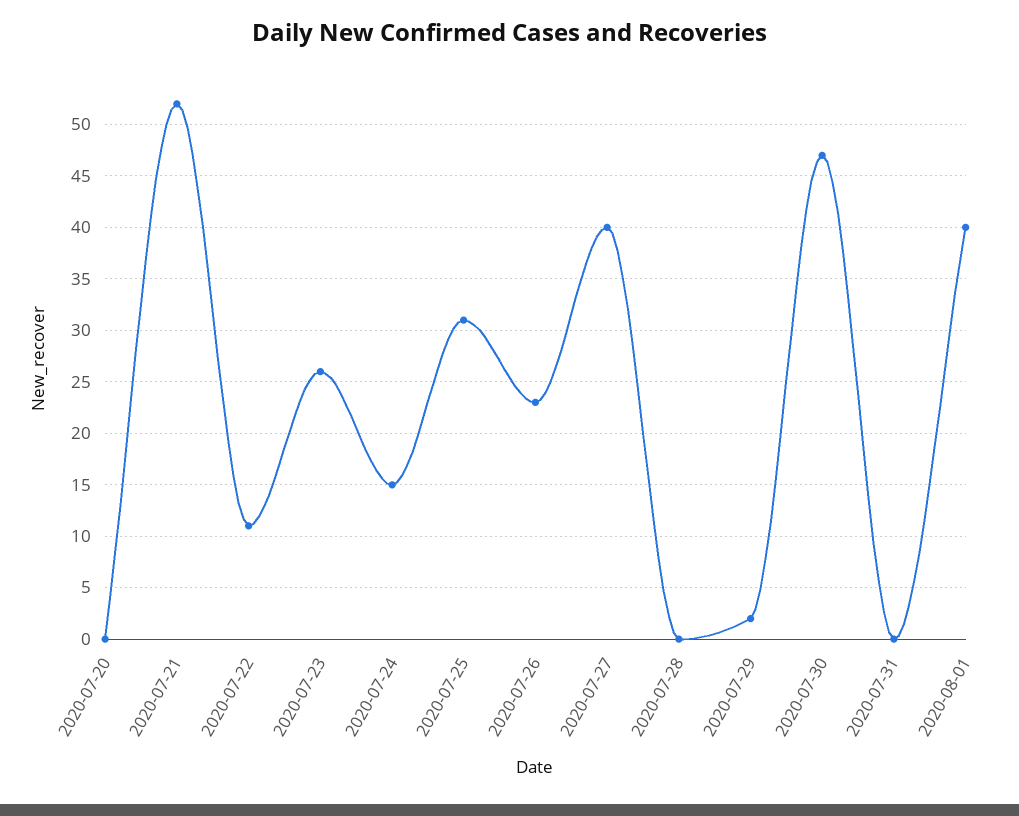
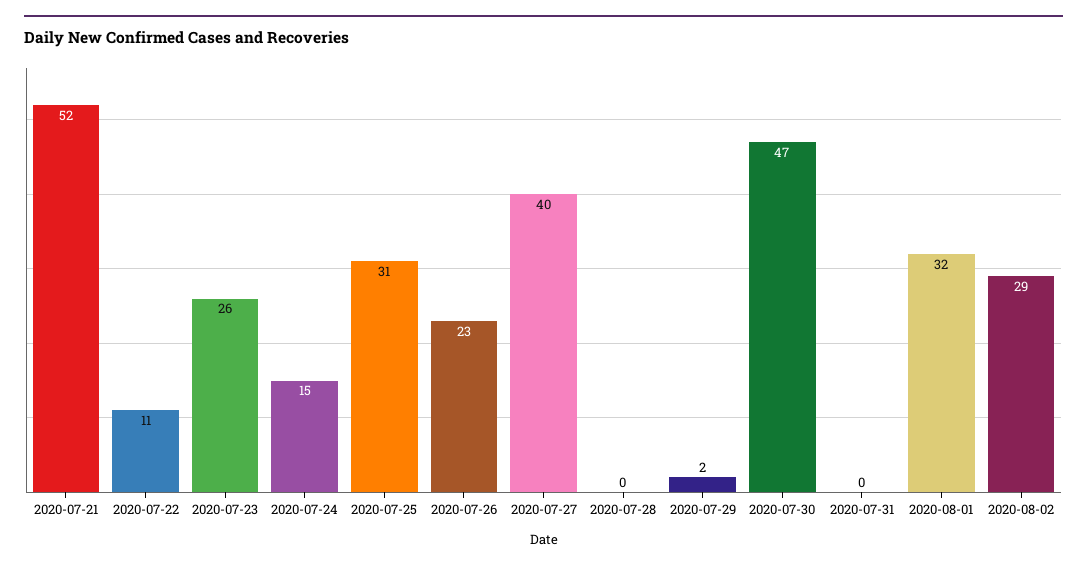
2020-07-20: 0 -> none
2020-08-01: 40 -> 32
2020-08-02: none -> 29

